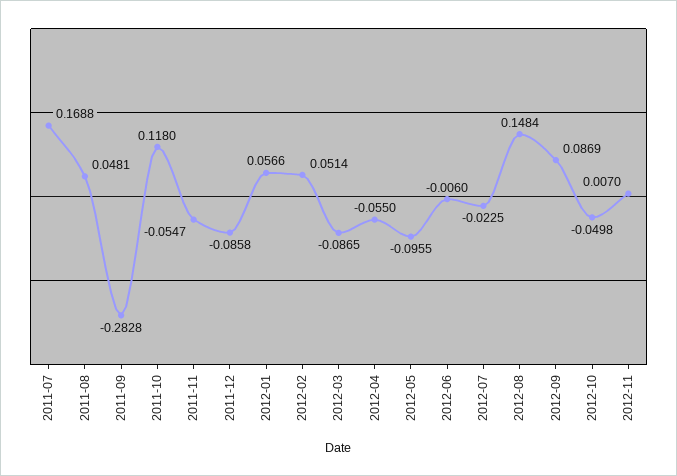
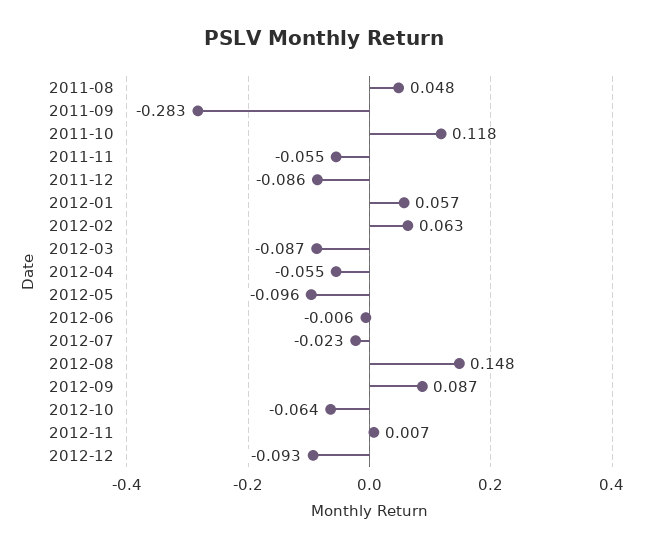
2011-07: 0.1688 -> none
2012-02: 0.0514 -> 0.063
2012-10: -0.0498 -> -0.064
2012-12: none -> -0.093

